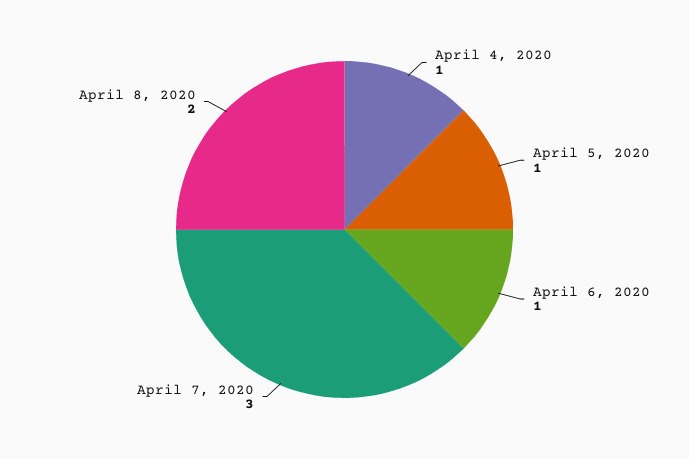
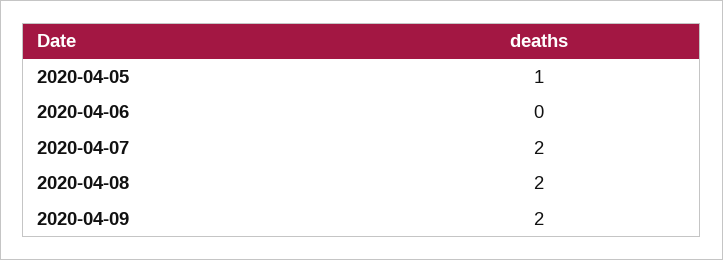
April 4, 2020: 1 -> none
April 6, 2020: 1 -> 0
April 7, 2020: 3 -> 2
2020-04-09: none -> 2

